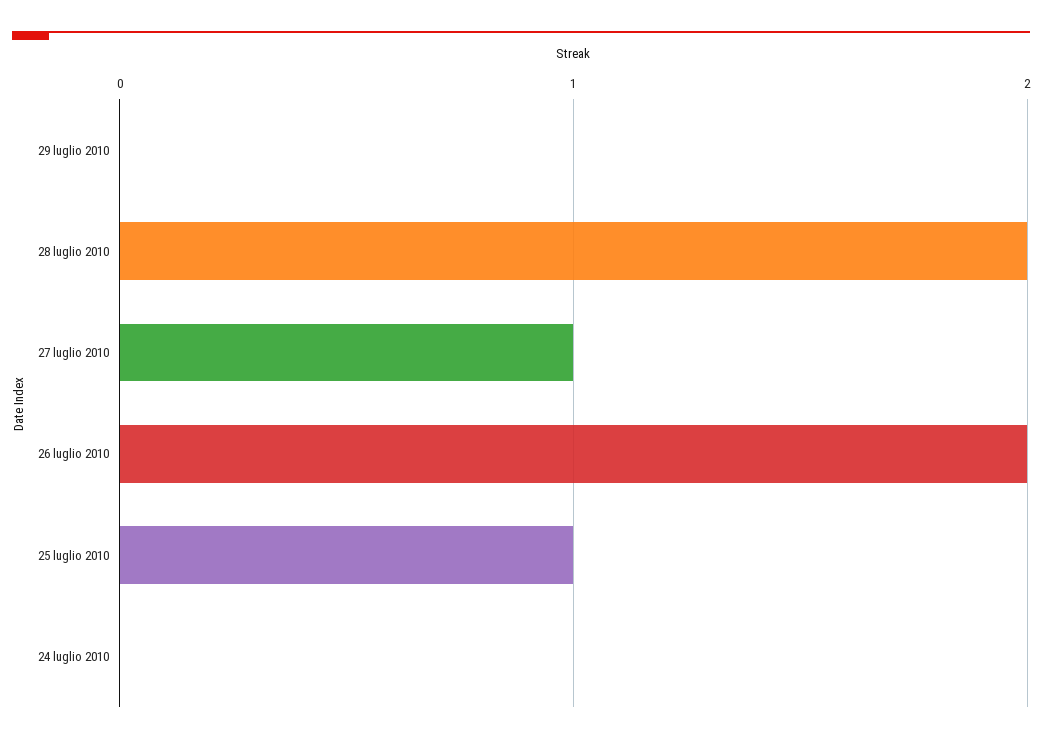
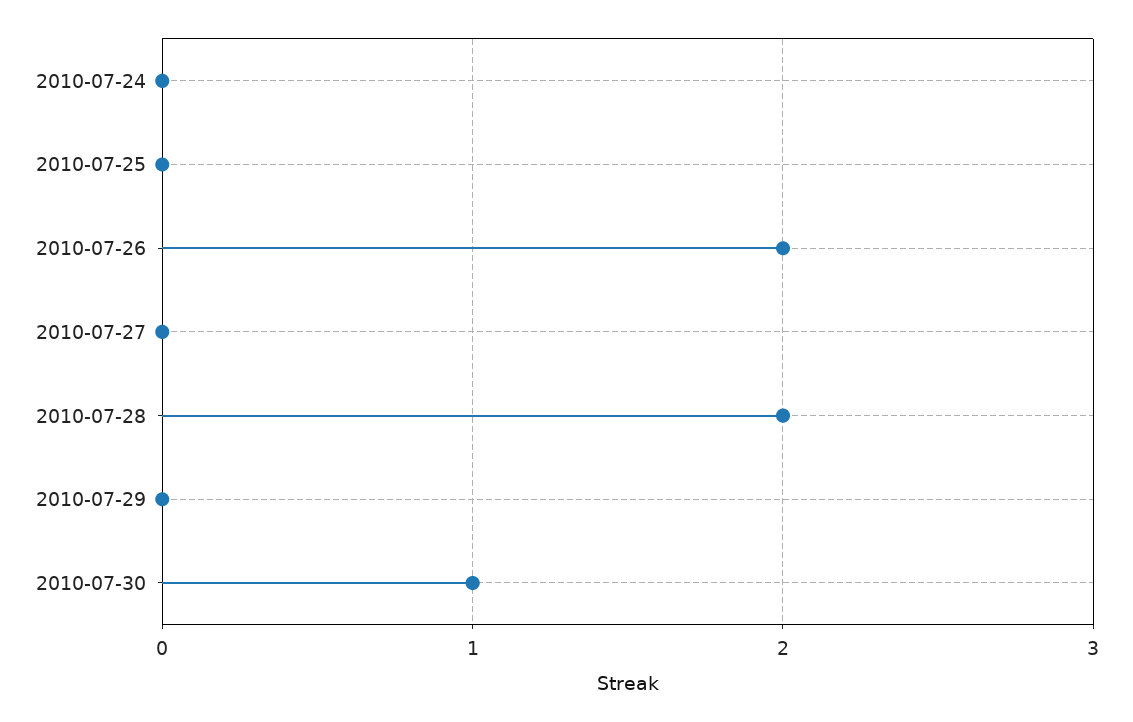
27 luglio 2010: 1 -> 0
25 luglio 2010: 1 -> 0
2010-07-30: none -> 1

